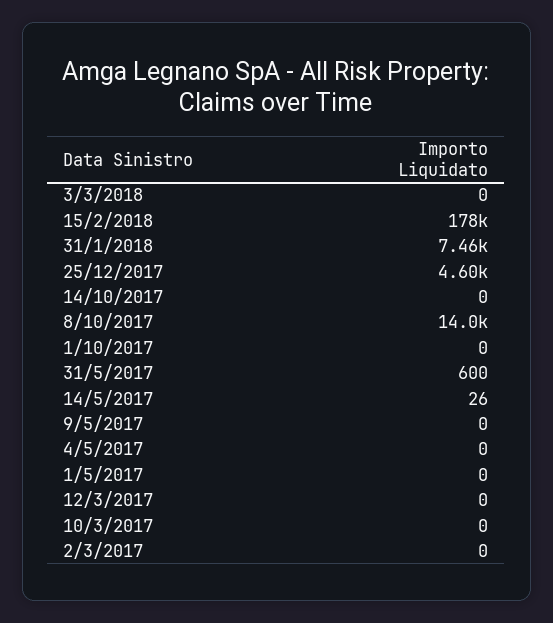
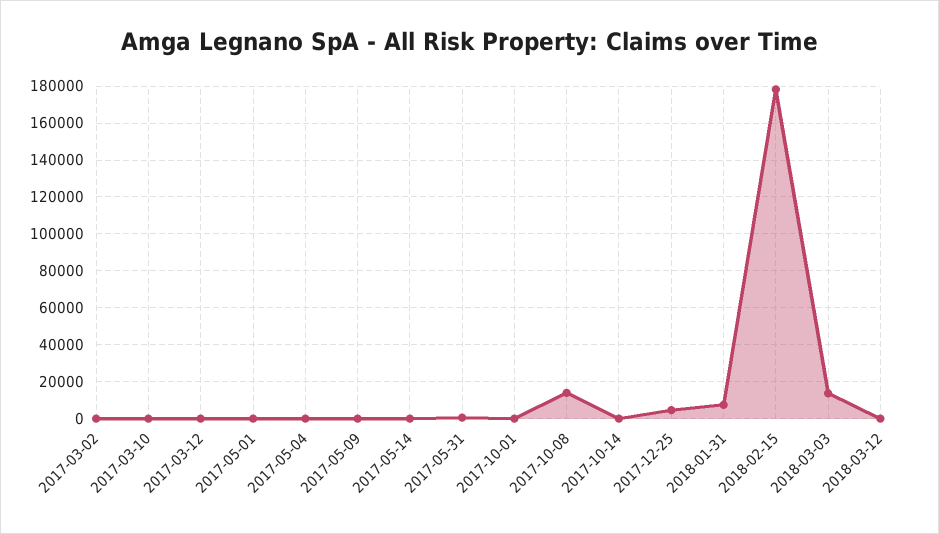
3/3/2018: 0 -> 15000
2018-03-12: none -> 0

